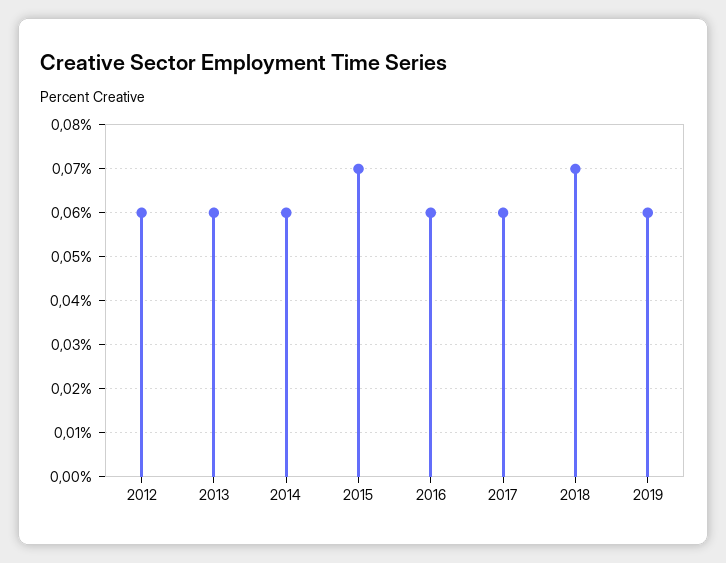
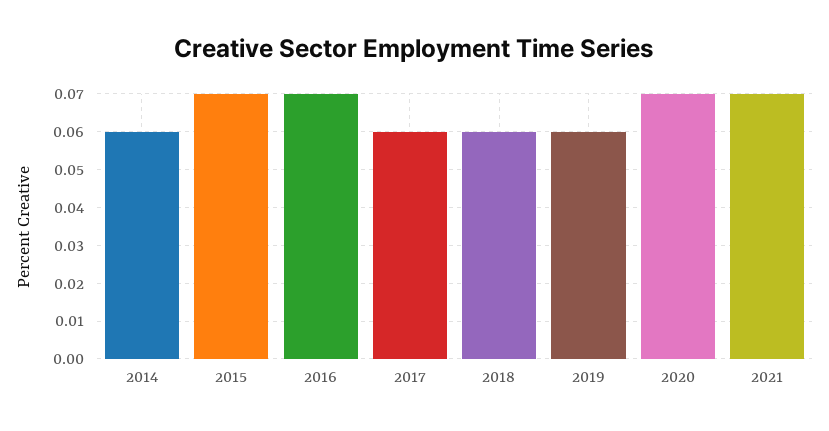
2012: 0.06 -> none
2013: 0.06 -> none
2016: 0.06 -> 0.07
2018: 0.07 -> 0.06
2020: none -> 0.07
2021: none -> 0.07

